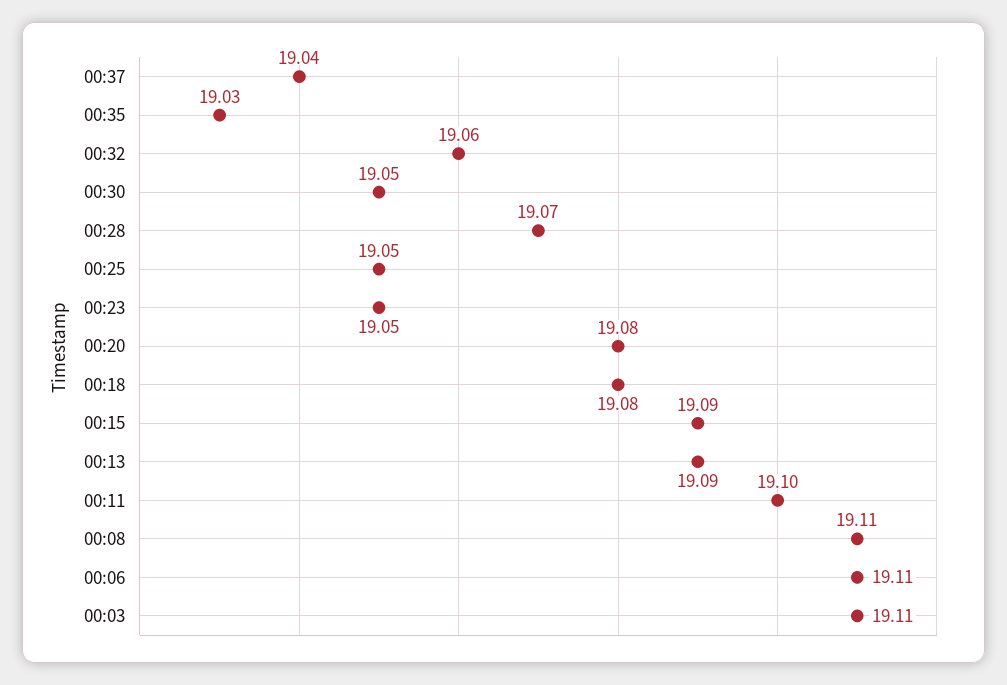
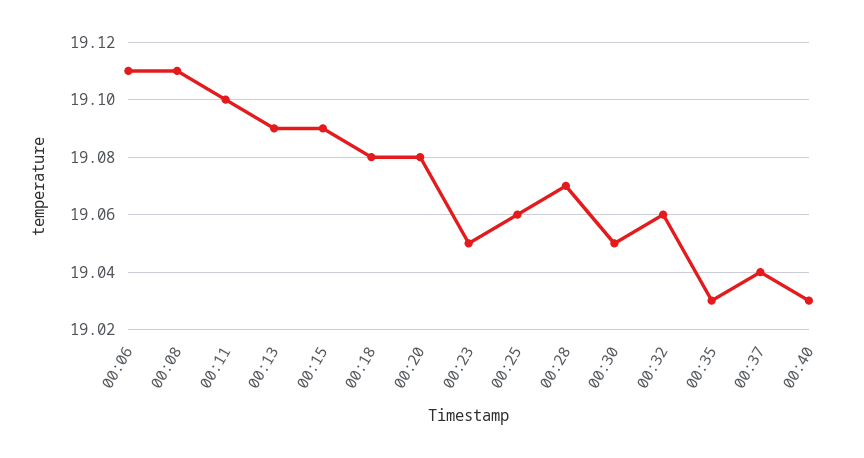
00:25: 19.05 -> 19.06
00:03: 19.11 -> none
00:40: none -> 19.03

